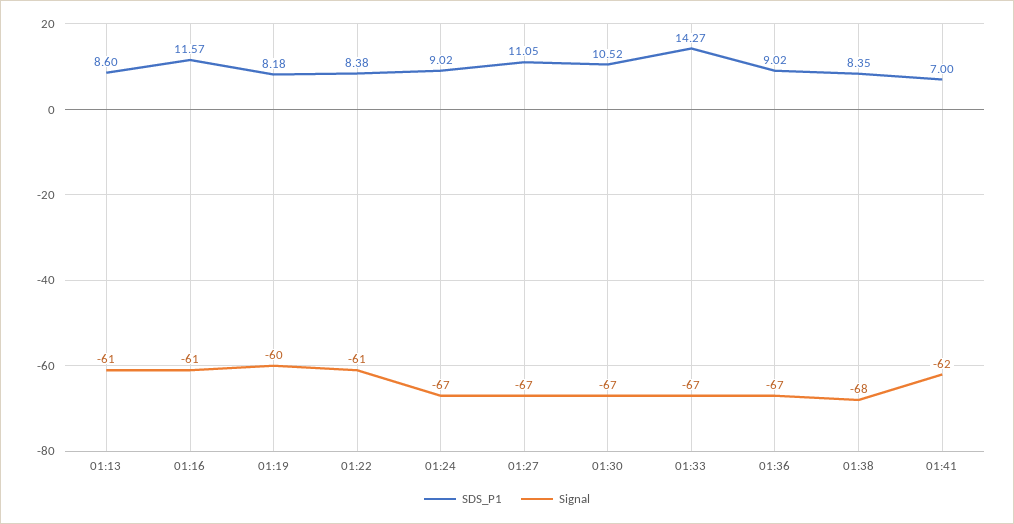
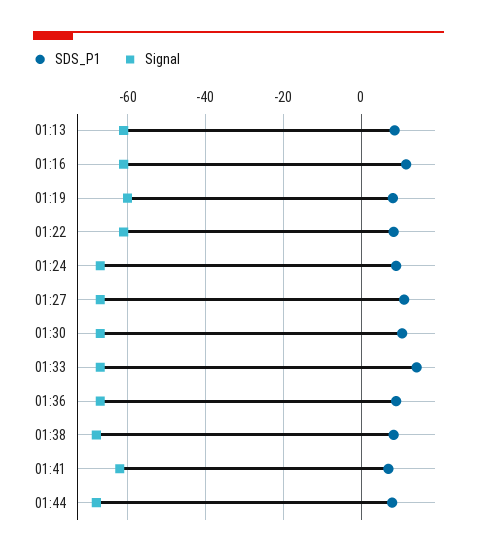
SDS_P1, 01:44: none -> 8
Signal, 01:44: none -> -68

